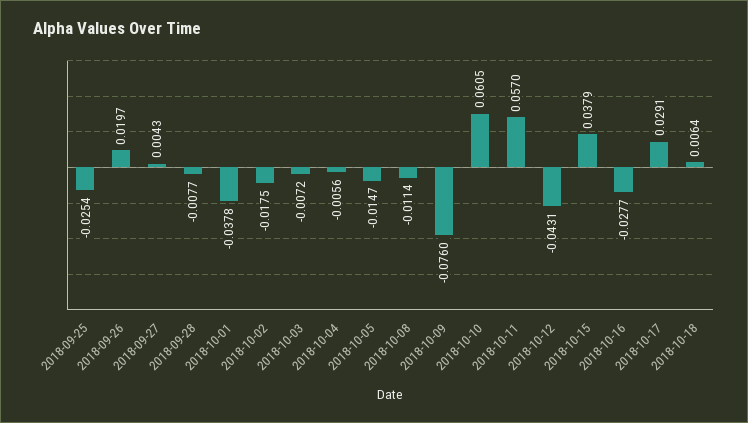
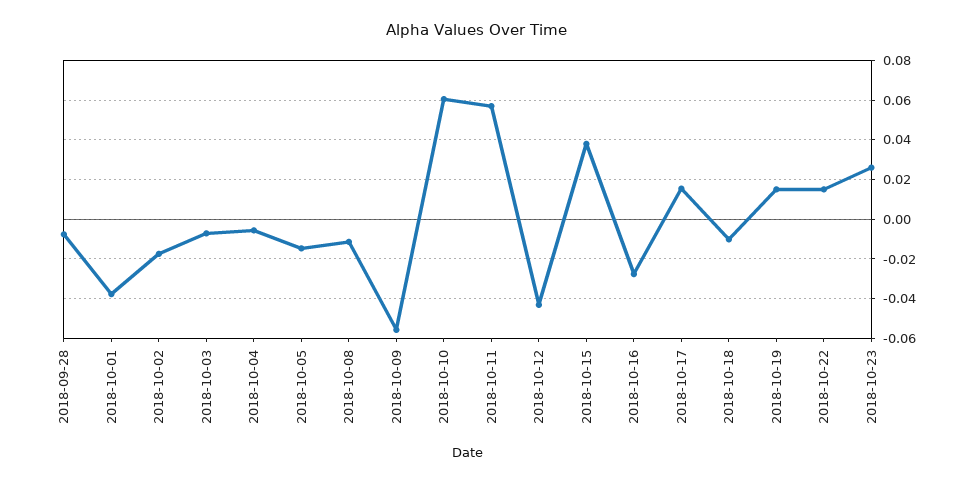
2018-09-25: -0.0254 -> none
2018-09-26: 0.0197 -> none
2018-09-27: 0.0043 -> none
2018-10-09: -0.076 -> -0.055
2018-10-17: 0.0291 -> 0.015
2018-10-18: 0.0064 -> -0.01
2018-10-19: none -> 0.015
2018-10-22: none -> 0.015
2018-10-23: none -> 0.025

